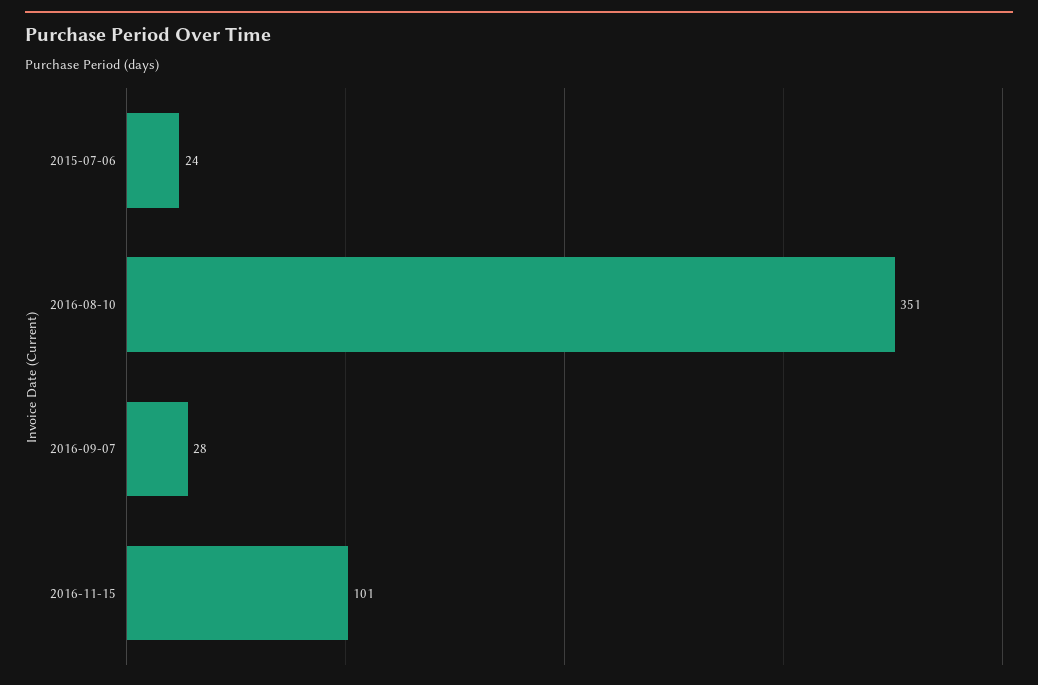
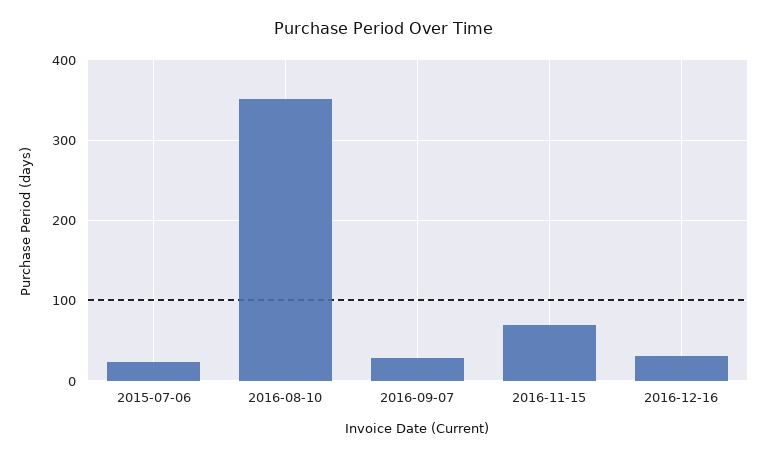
2016-11-15: 101 -> 70
2016-12-16: none -> 30

